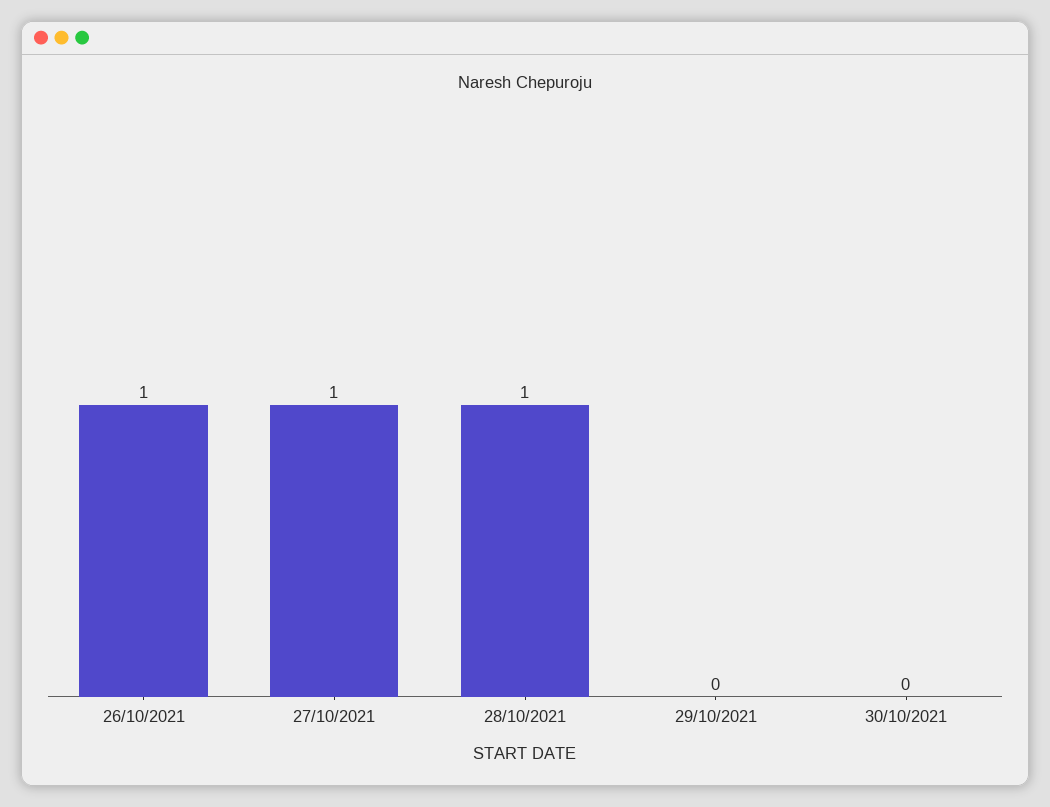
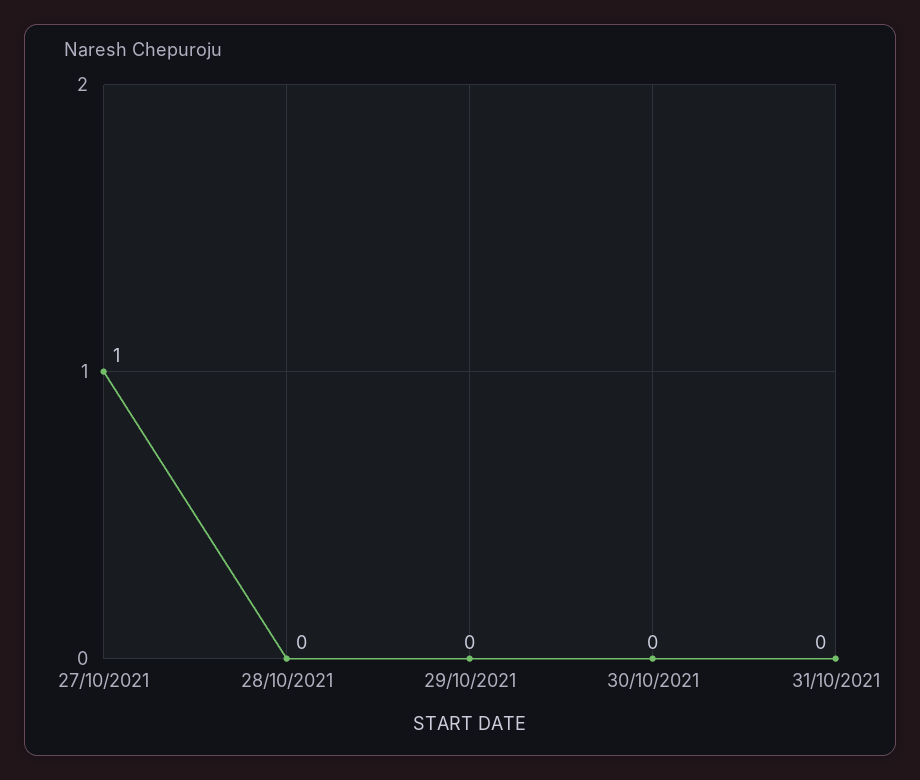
26/10/2021: 1 -> none
28/10/2021: 1 -> 0
31/10/2021: none -> 0

